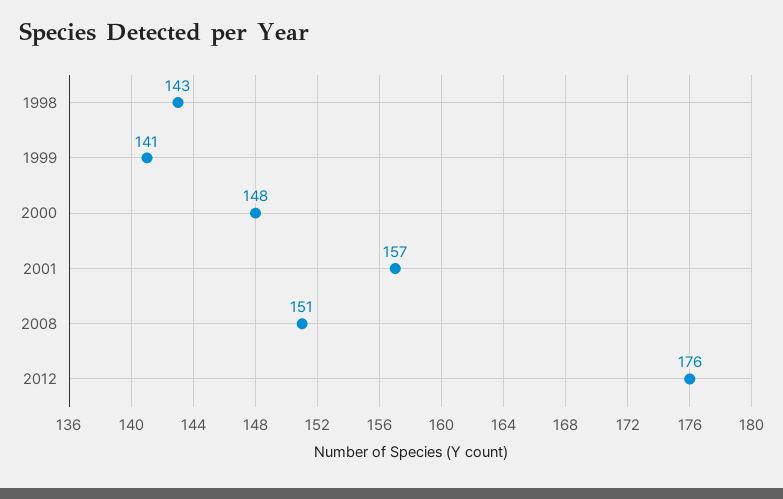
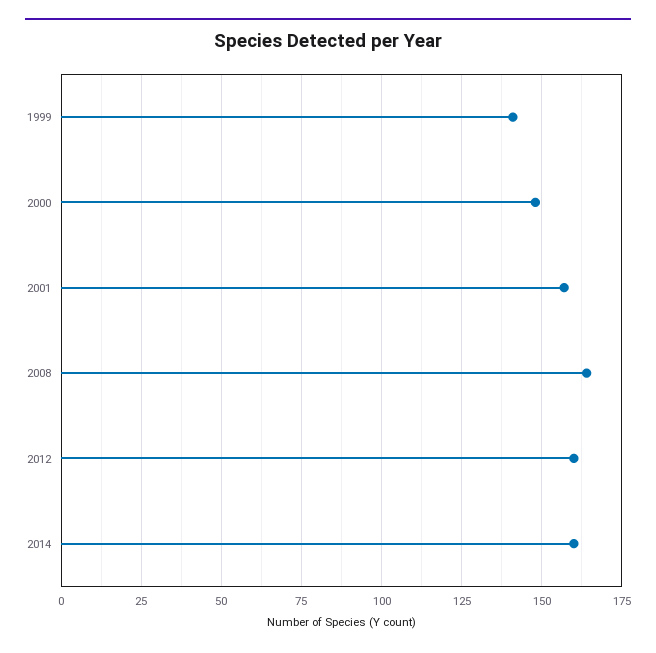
1998: 143 -> none
2008: 151 -> 165
2012: 176 -> 160
2014: none -> 160

